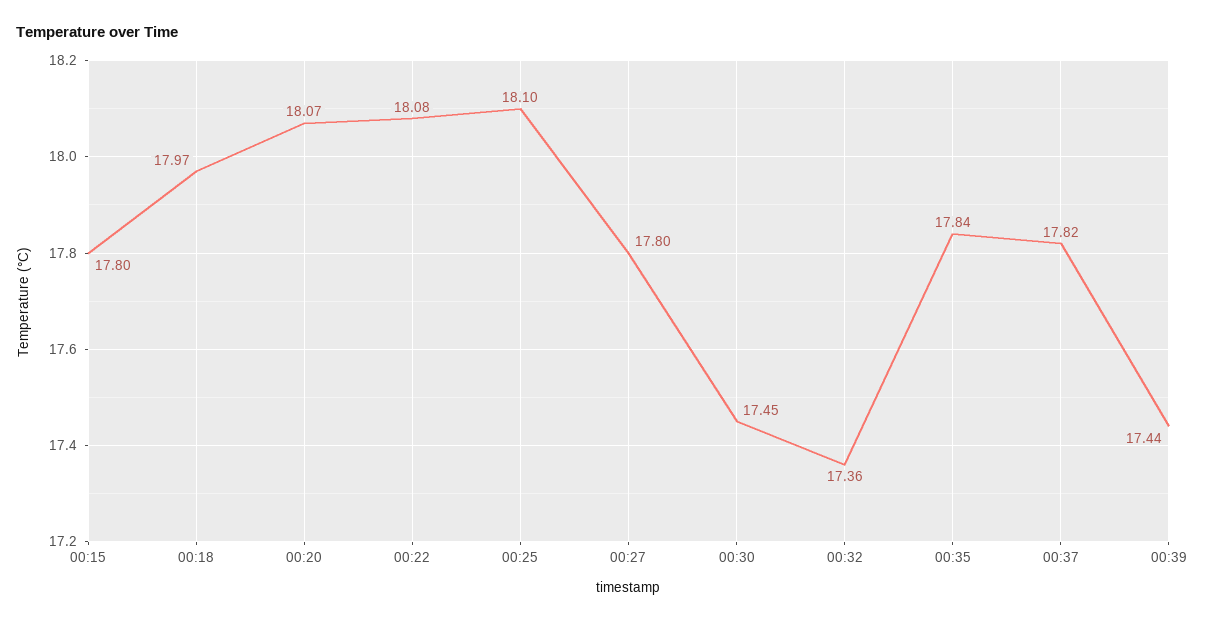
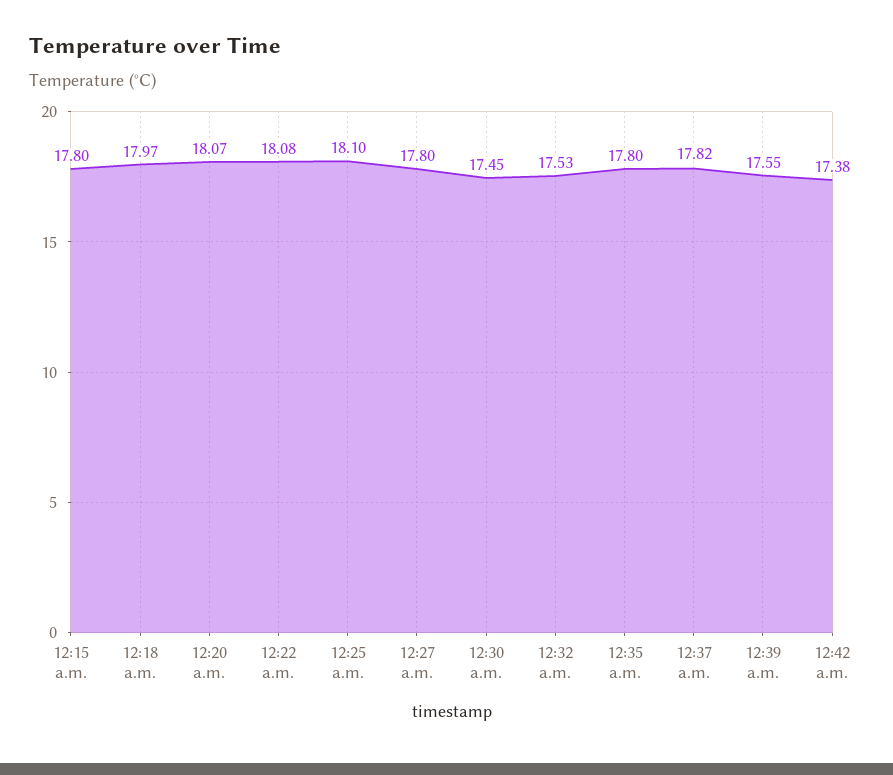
00:32: 17.36 -> 17.53
00:35: 17.84 -> 17.8
00:39: 17.44 -> 17.55
12:42 a.m.: none -> 17.38

